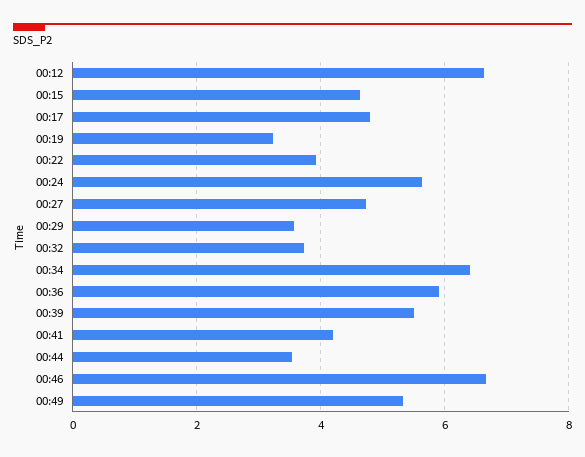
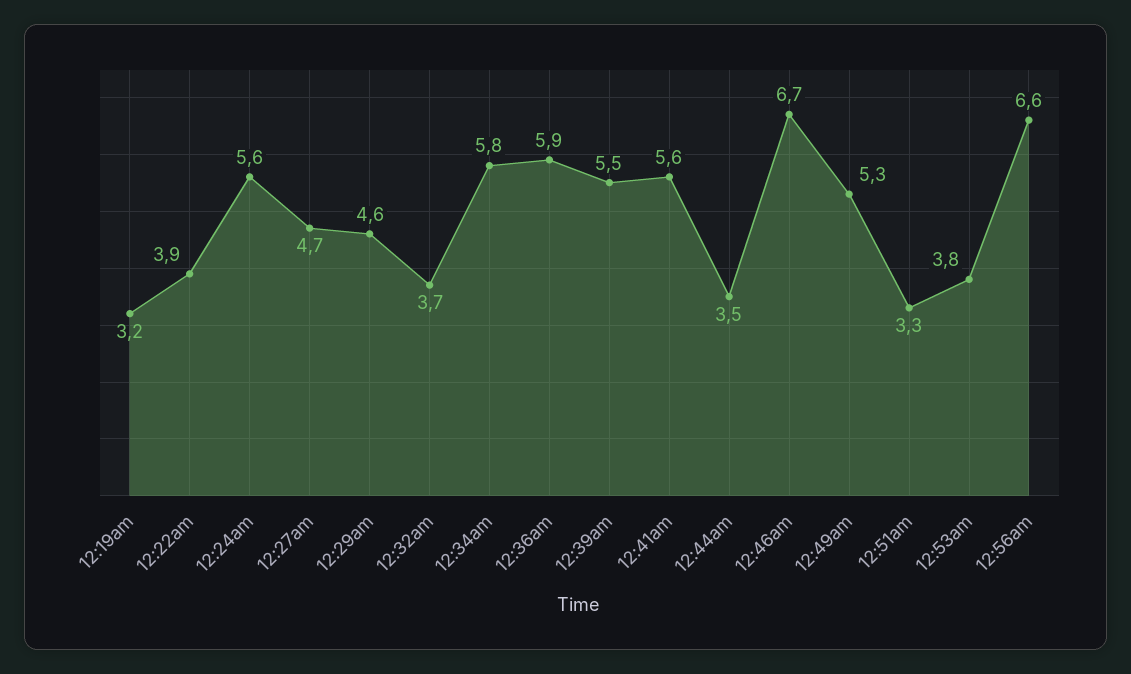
00:12: 6.6 -> none
00:15: 4.6 -> none
00:17: 4.8 -> none
00:29: 3.6 -> 4.6
00:34: 6.4 -> 5.8
00:41: 4.2 -> 5.6
12:51am: none -> 3.3
12:53am: none -> 3.8
12:56am: none -> 6.6

